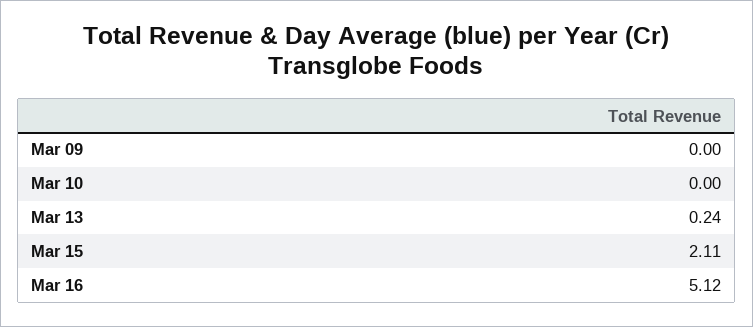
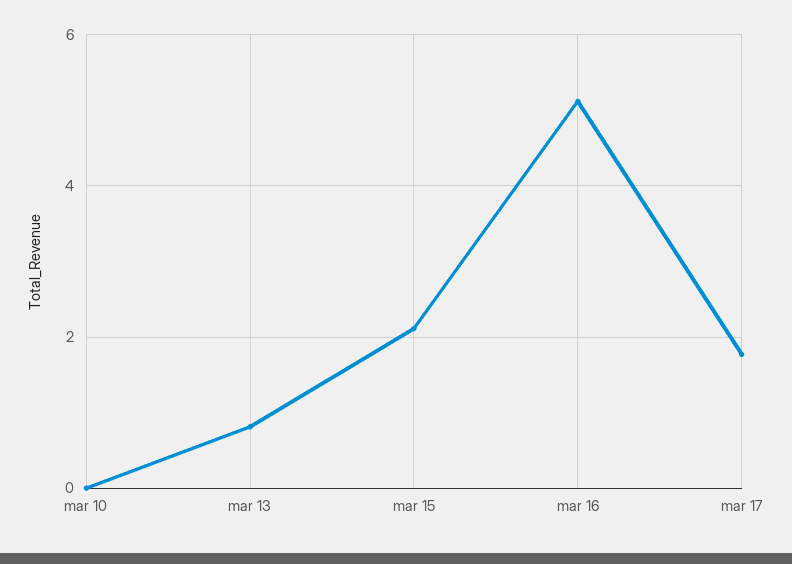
Mar 09: 0 -> none
Mar 13: 0.24 -> 0.8
mar 17: none -> 1.8

